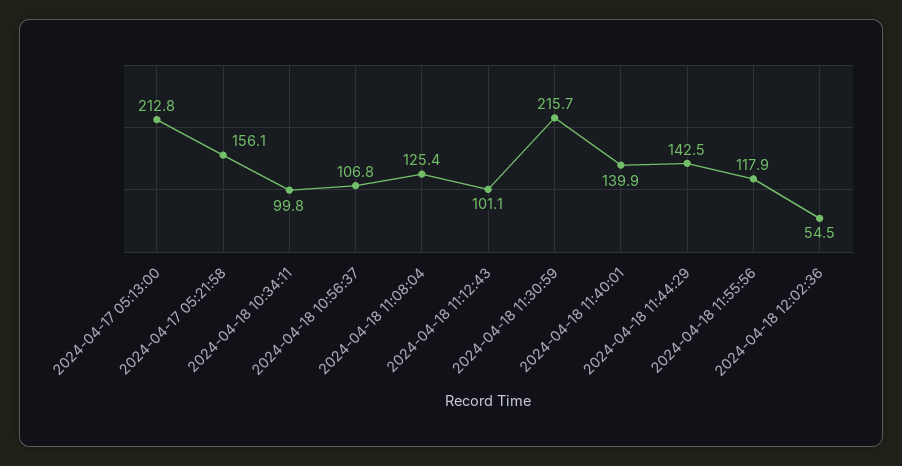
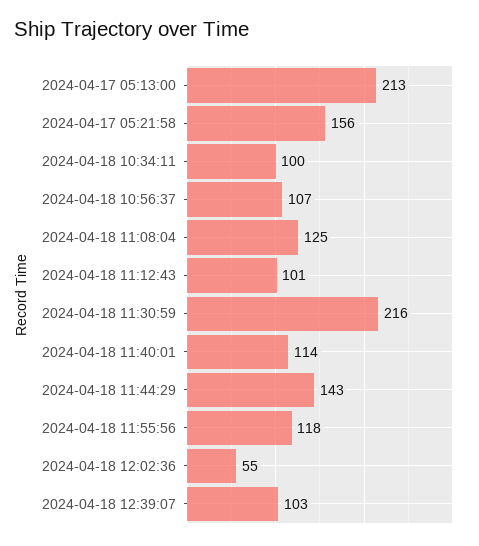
2024-04-18 11:40:01: 139.9 -> 114
2024-04-18 12:39:07: none -> 103

